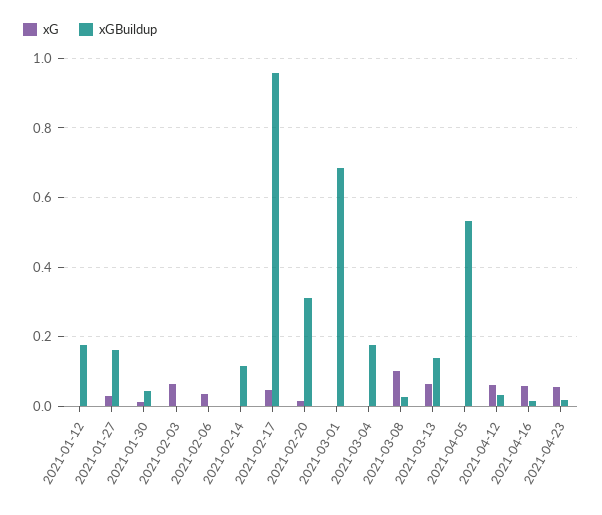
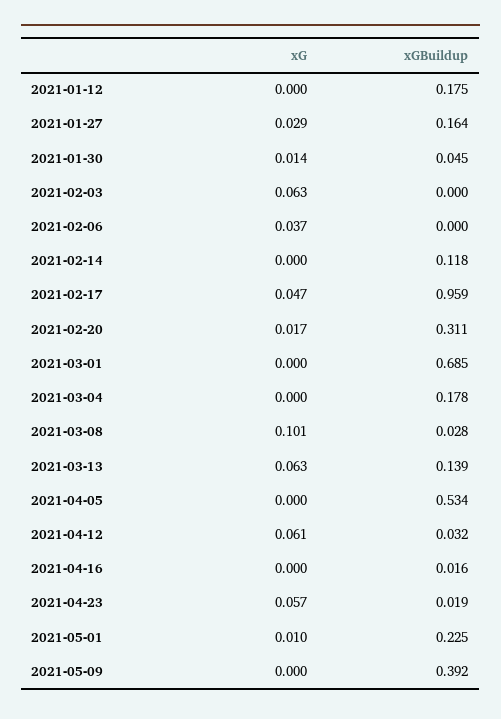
xG, 2021-04-16: 0.06 -> 0
xG, 2021-05-01: none -> 0.01
xGBuildup, 2021-05-01: none -> 0.225
xG, 2021-05-09: none -> 0
xGBuildup, 2021-05-09: none -> 0.392

